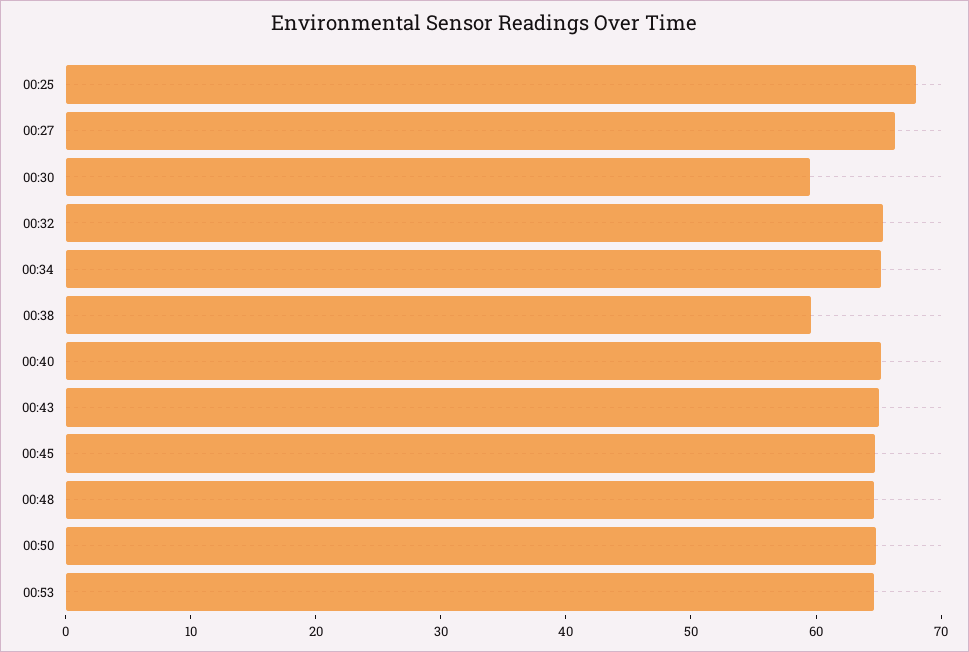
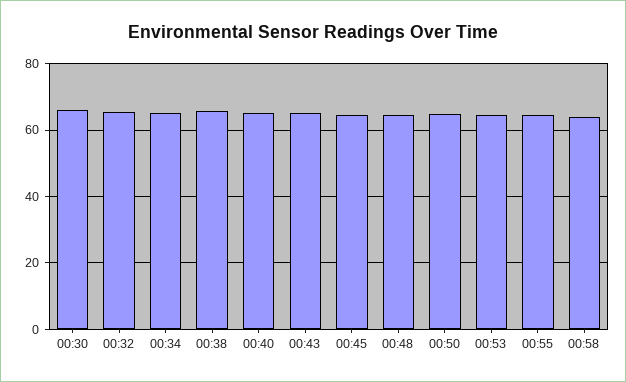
00:25: 68 -> none
00:27: 66 -> none
00:30: 60 -> 66
00:38: 60 -> 66
00:55: none -> 64
00:58: none -> 64

